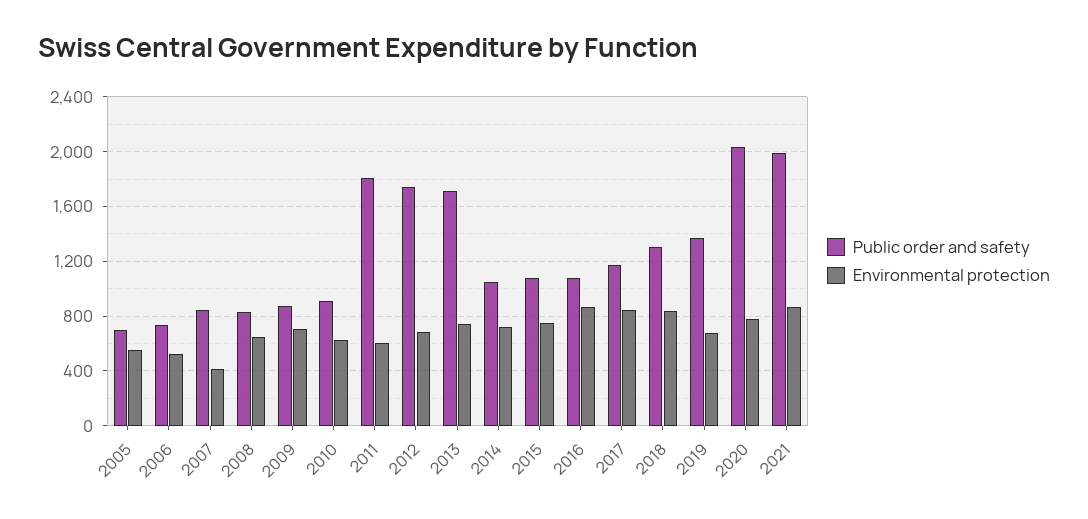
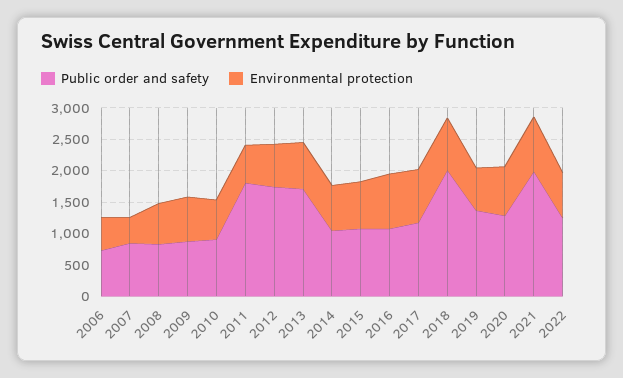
Public order and safety, 2005: 700 -> none
Environmental protection, 2005: 550 -> none
Public order and safety, 2018: 1300 -> 2000
Public order and safety, 2020: 2050 -> 1250
Public order and safety, 2022: none -> 1250
Environmental protection, 2022: none -> 750

